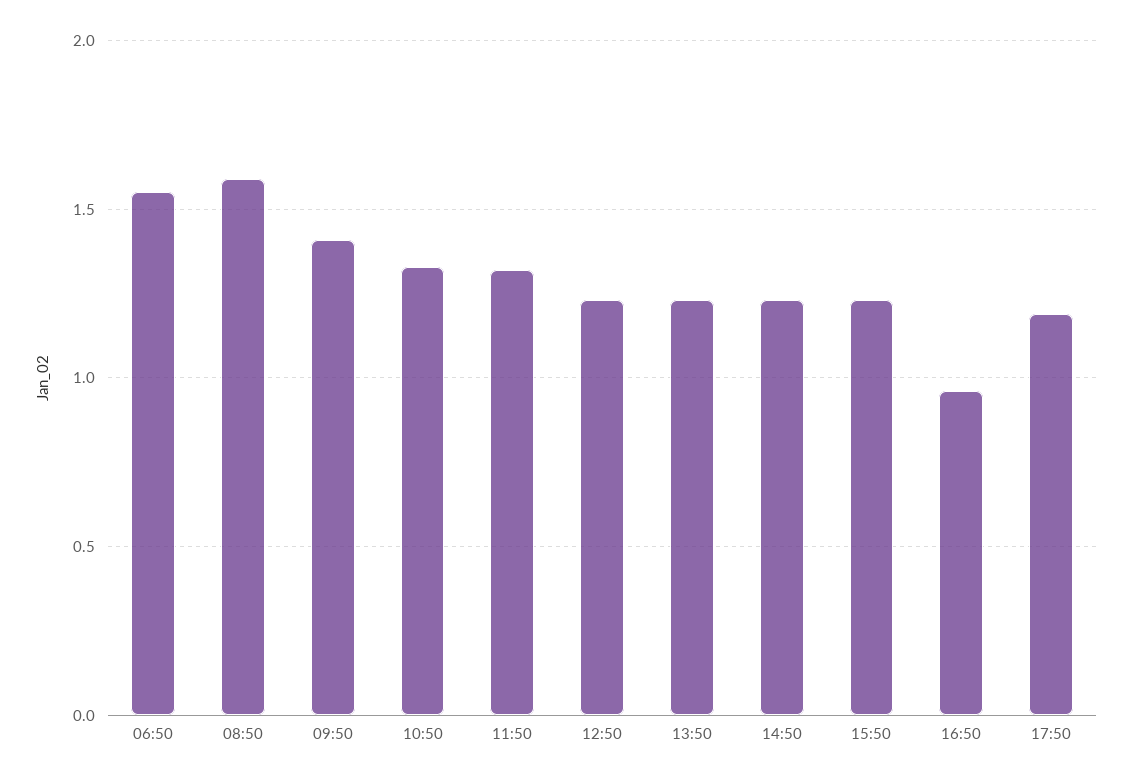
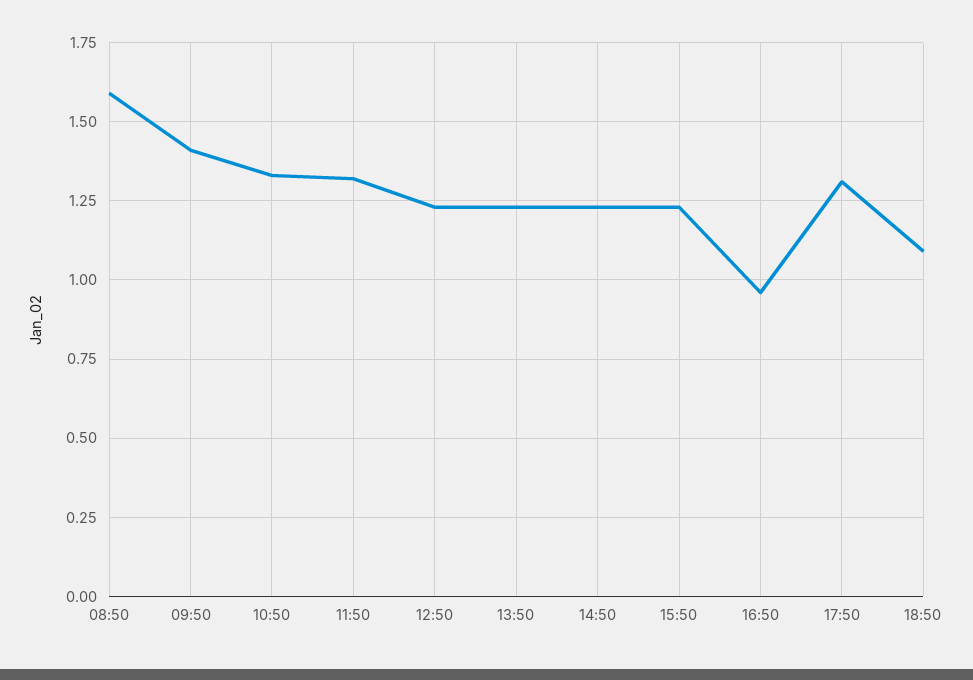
06:50: 1.55 -> none
17:50: 1.2 -> 1.3
18:50: none -> 1.1

